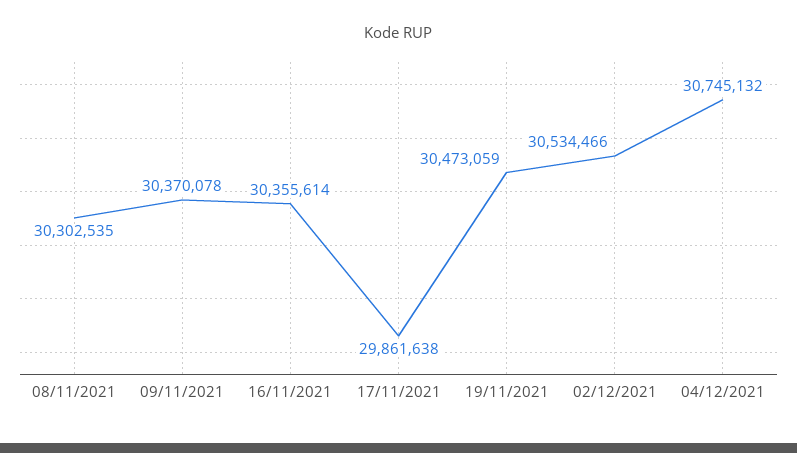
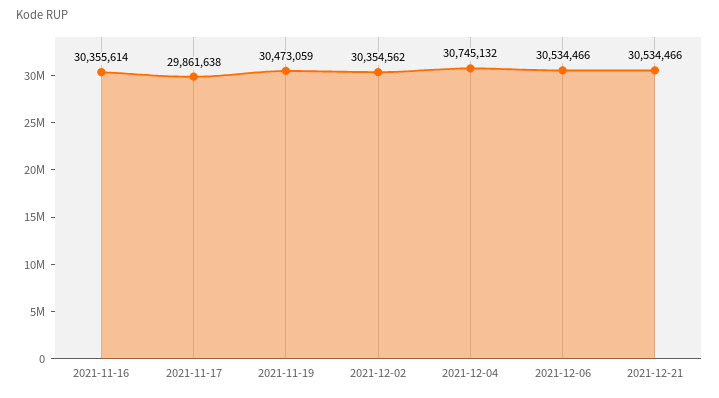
08/11/2021: 30302535 -> none
09/11/2021: 30370078 -> none
02/12/2021: 30534466 -> 30354562
2021-12-06: none -> 30534466
2021-12-21: none -> 30534466

